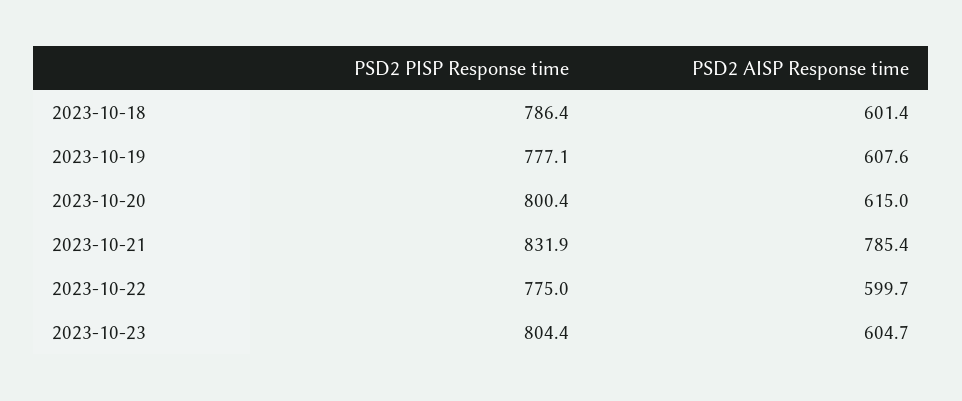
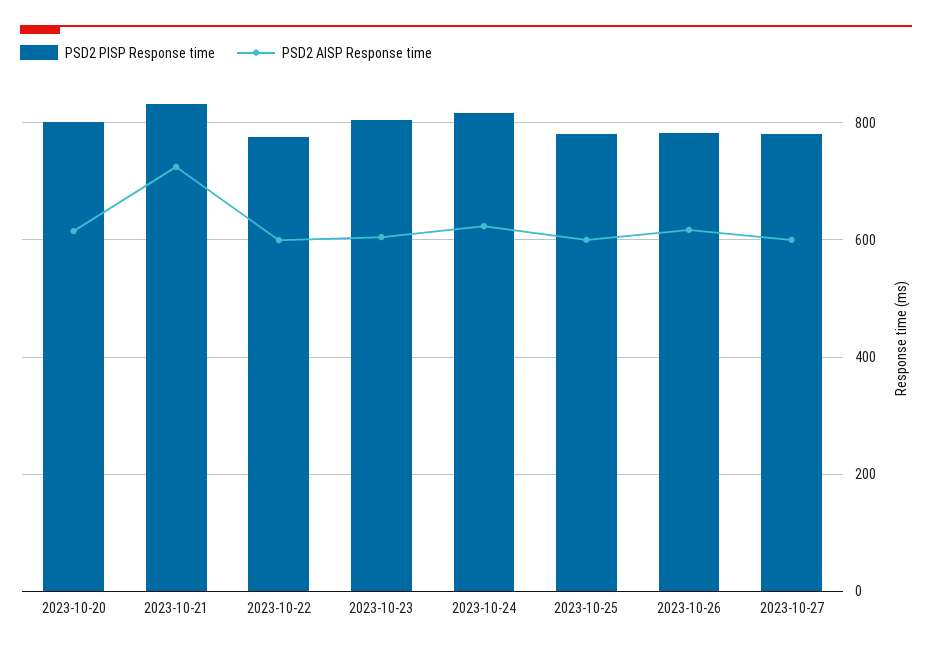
PSD2 PISP Response time, 2023-10-18: 786.4 -> none
PSD2 AISP Response time, 2023-10-18: 601.4 -> none
PSD2 PISP Response time, 2023-10-19: 777.1 -> none
PSD2 AISP Response time, 2023-10-19: 607.6 -> none
PSD2 AISP Response time, 2023-10-21: 785.4 -> 720
PSD2 PISP Response time, 2023-10-24: none -> 820
PSD2 AISP Response time, 2023-10-24: none -> 620
PSD2 PISP Response time, 2023-10-25: none -> 780
PSD2 AISP Response time, 2023-10-25: none -> 600
PSD2 PISP Response time, 2023-10-26: none -> 780
PSD2 AISP Response time, 2023-10-26: none -> 620
PSD2 PISP Response time, 2023-10-27: none -> 780
PSD2 AISP Response time, 2023-10-27: none -> 600

